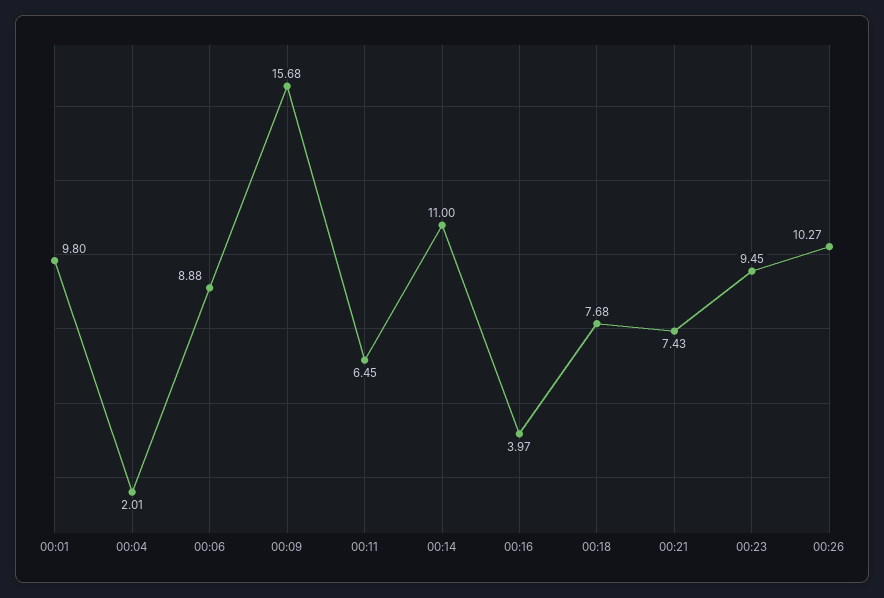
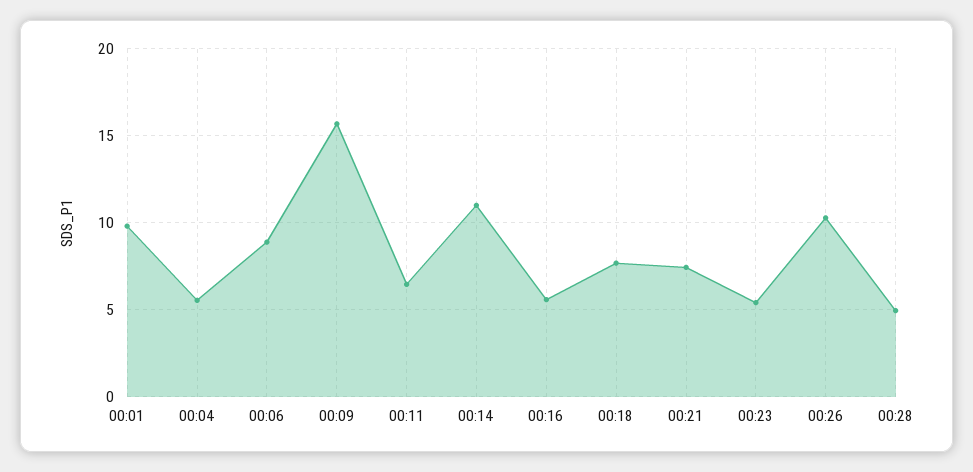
00:04: 2.01 -> 5.5
00:16: 3.97 -> 5.5
00:23: 9.45 -> 5.5
00:28: none -> 5

